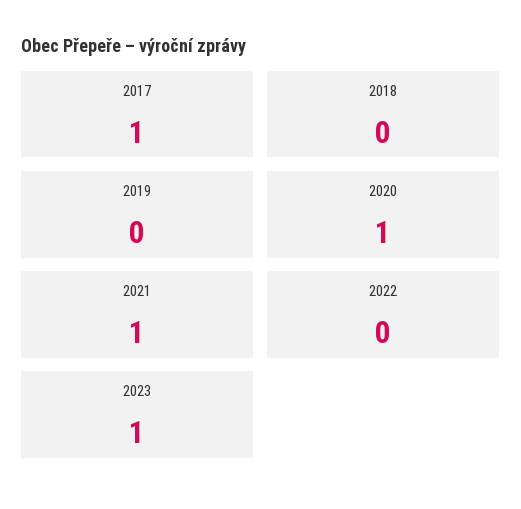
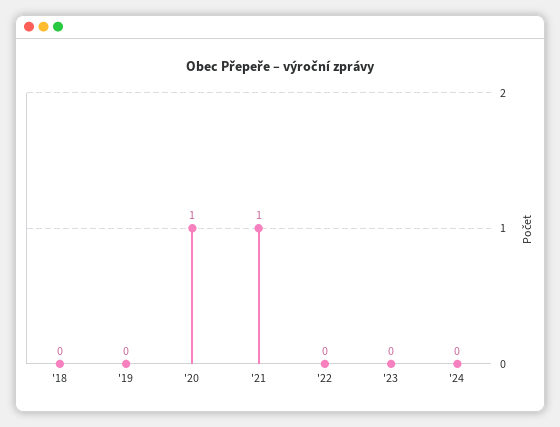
2017: 1 -> none
2023: 1 -> 0
'24: none -> 0

